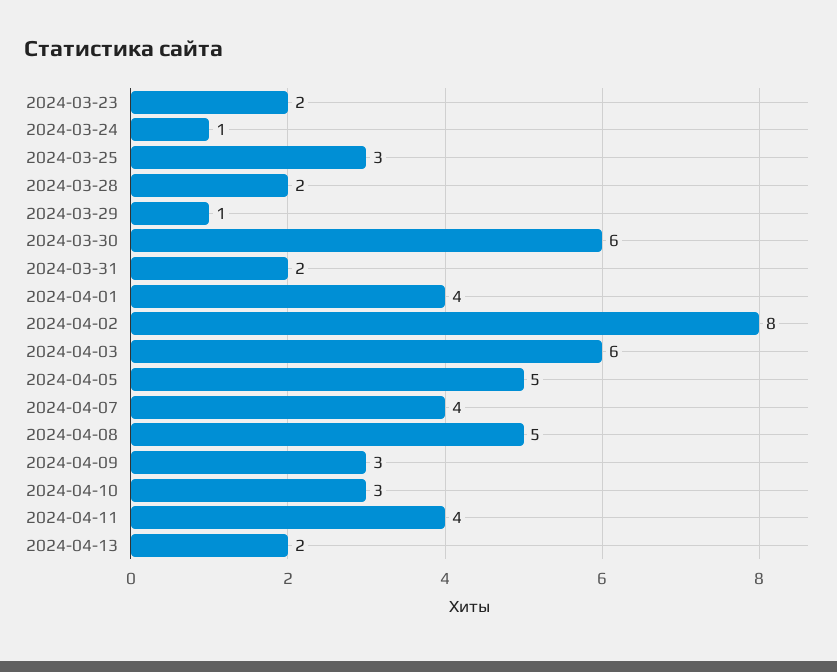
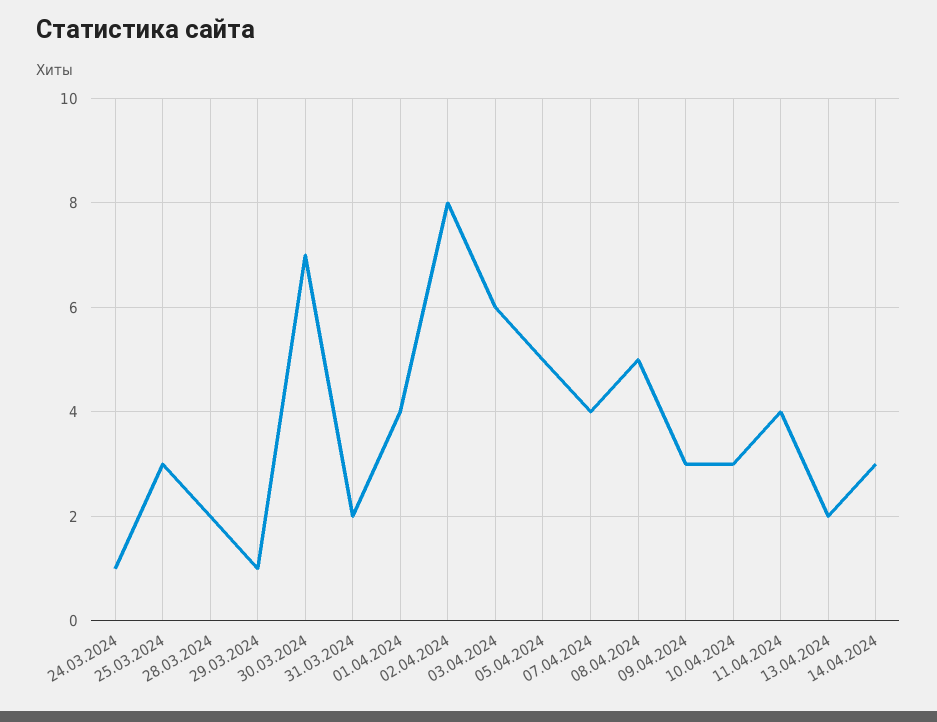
2024-03-23: 2 -> none
2024-03-30: 6 -> 7
14.04.2024: none -> 3

